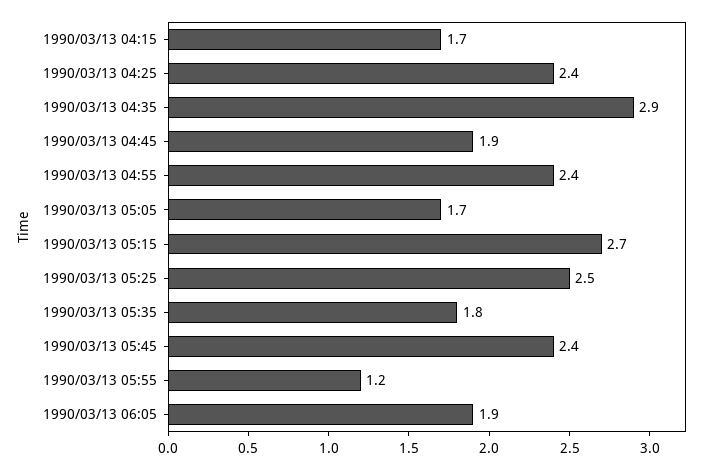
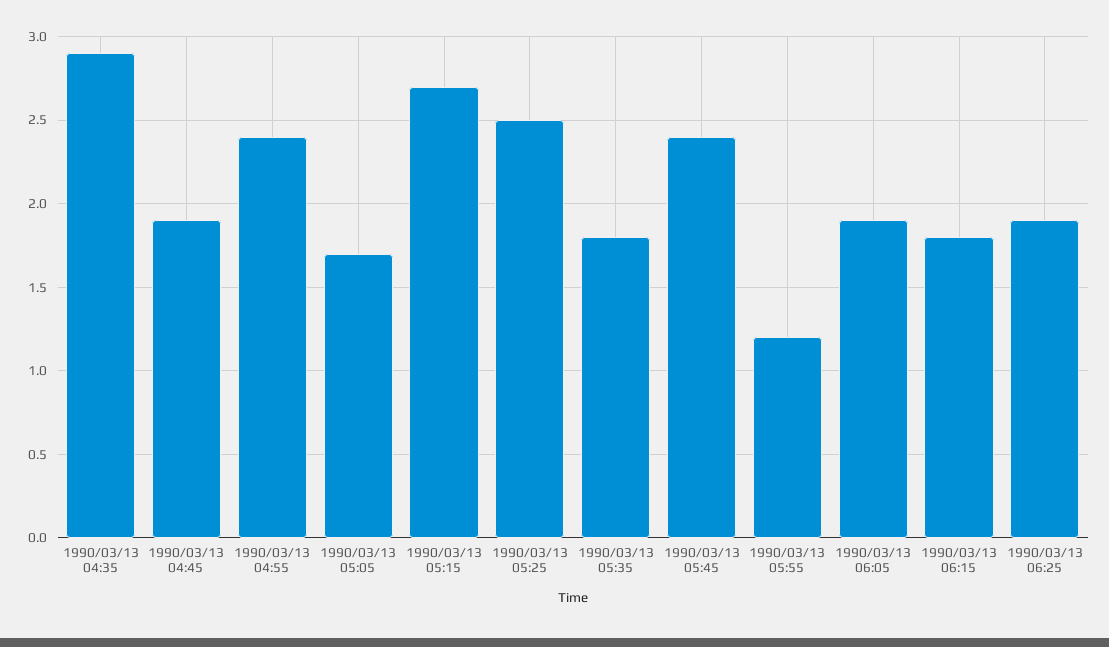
1990/03/13 04:15: 1.7 -> none
1990/03/13 04:25: 2.4 -> none
1990/03/13 06:15: none -> 1.8
1990/03/13 06:25: none -> 1.9

